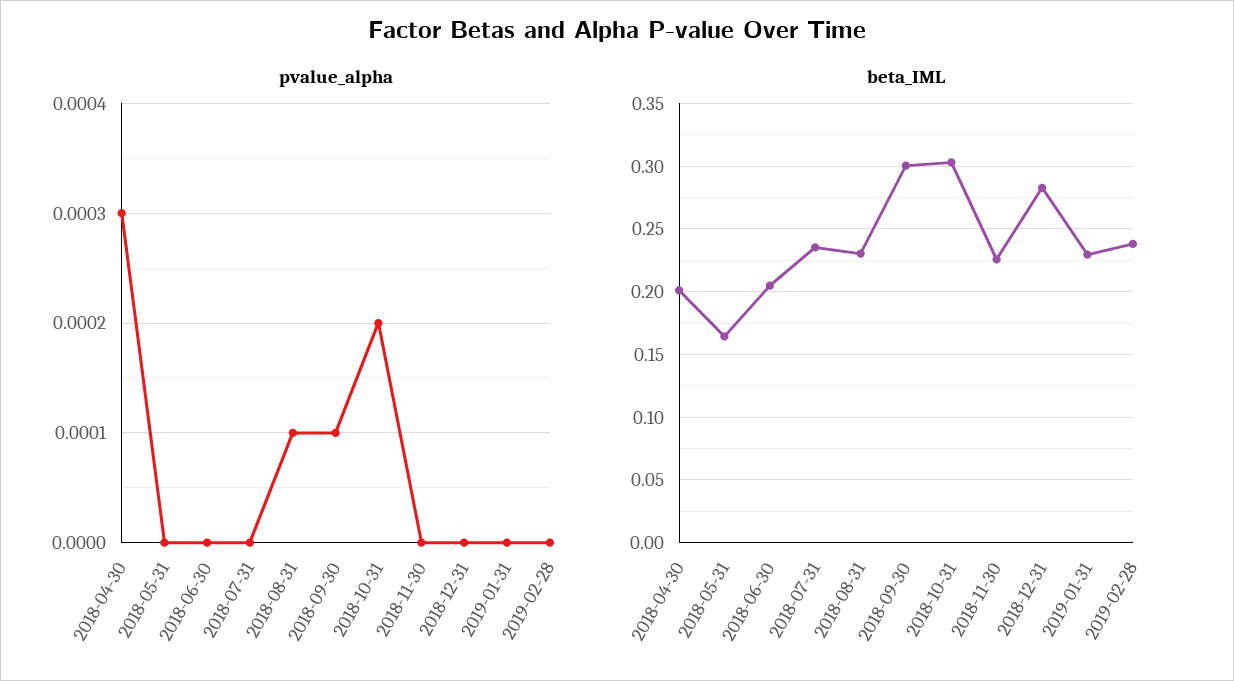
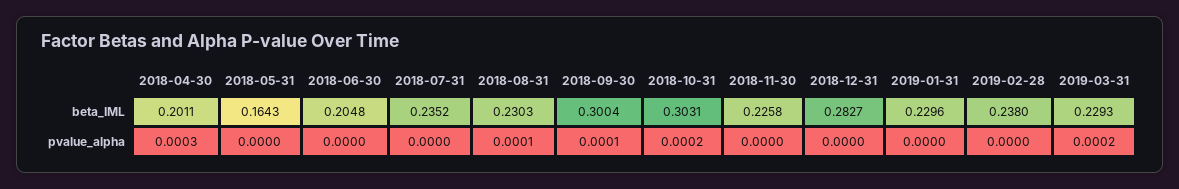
beta_IML, 2019-03-31: none -> 0.2293
pvalue_alpha, 2019-03-31: none -> 0.0002

